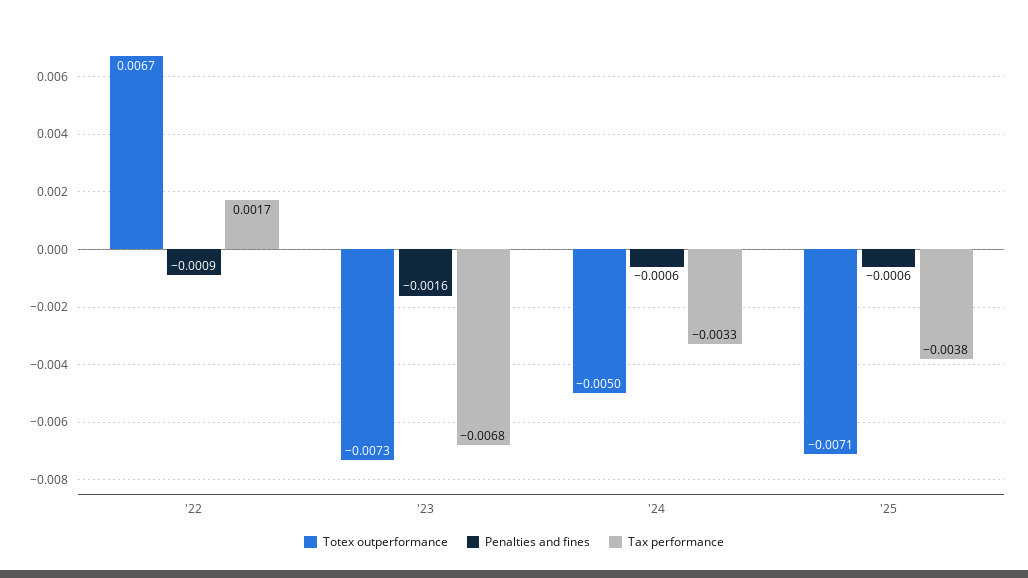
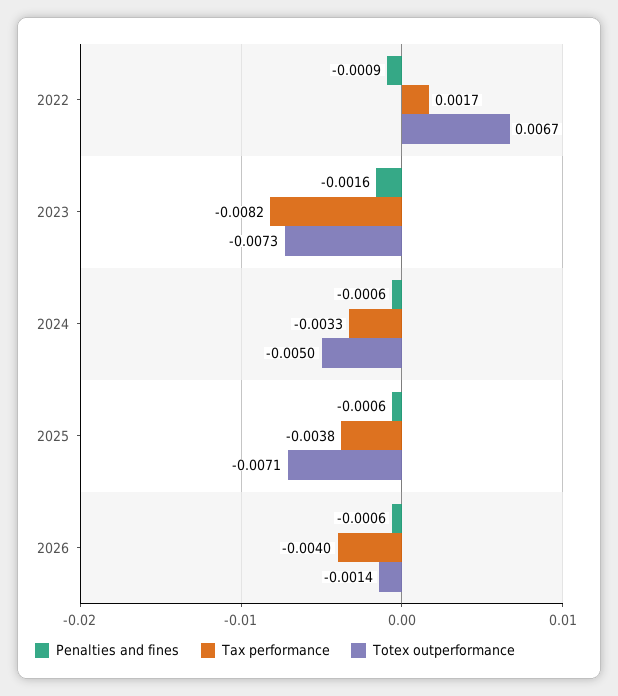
Tax performance, '23: -0.0068 -> -0.0082
Penalties and fines, 2026: none -> -0.0006
Tax performance, 2026: none -> -0.004
Totex outperformance, 2026: none -> -0.0014

